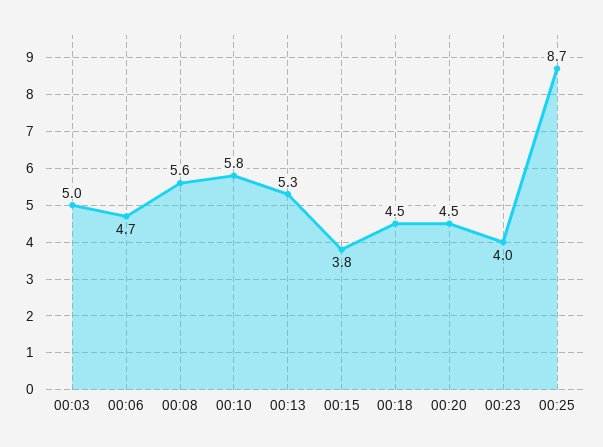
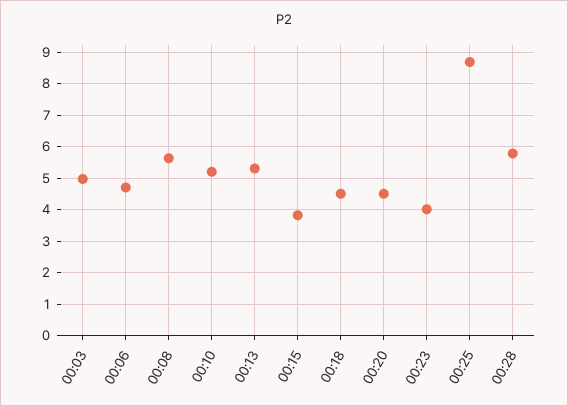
00:10: 5.8 -> 5.2
00:28: none -> 5.8

